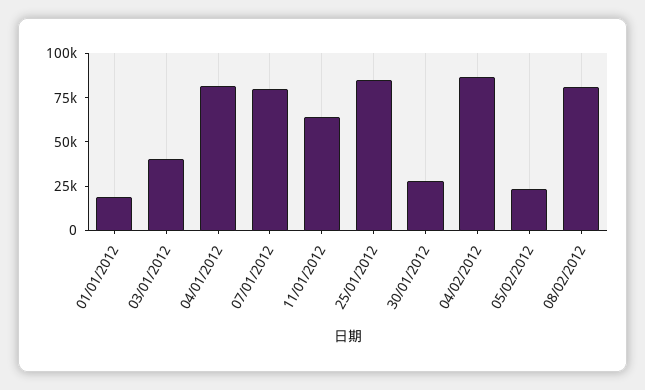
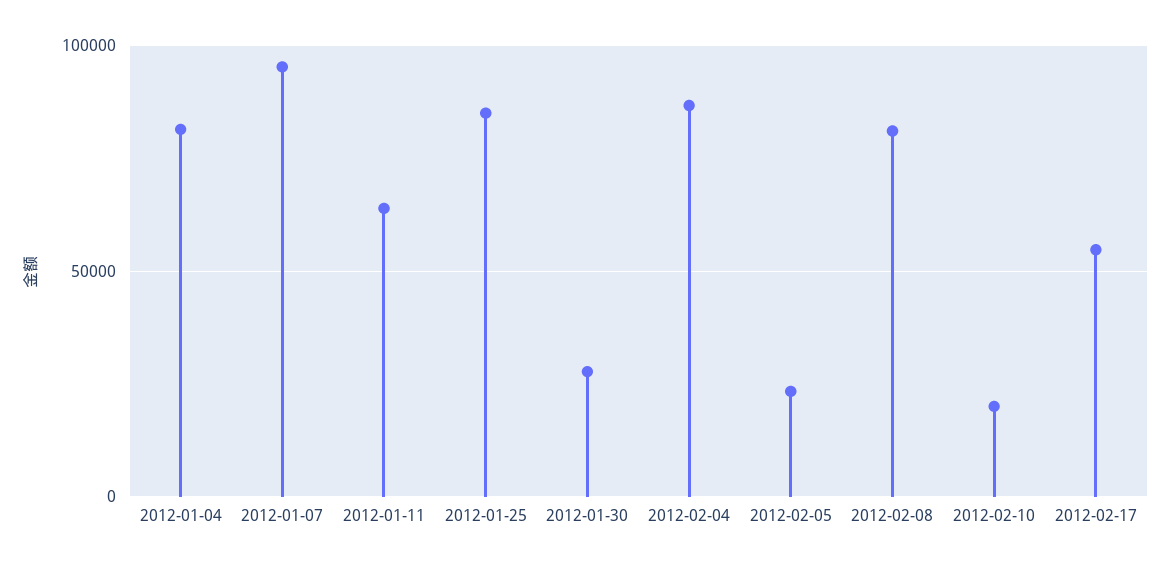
01/01/2012: 20000 -> none
03/01/2012: 40000 -> none
07/01/2012: 80000 -> 95000
2012-02-10: none -> 20000
2012-02-17: none -> 55000

